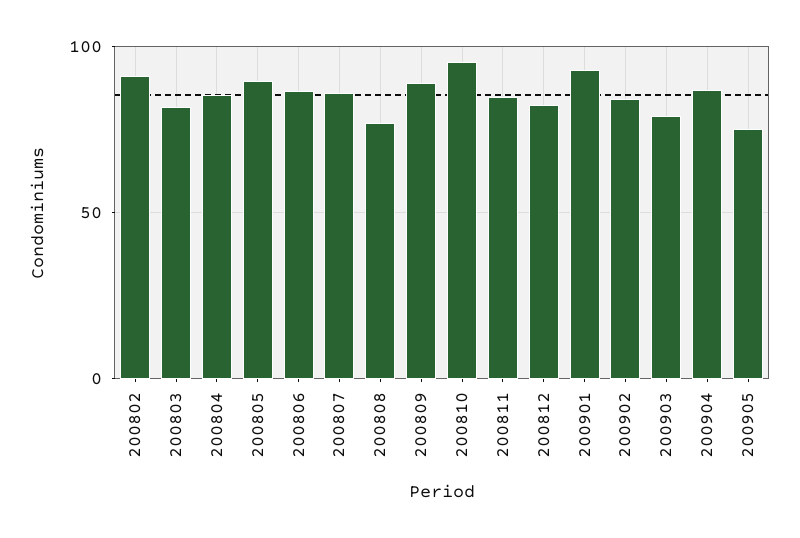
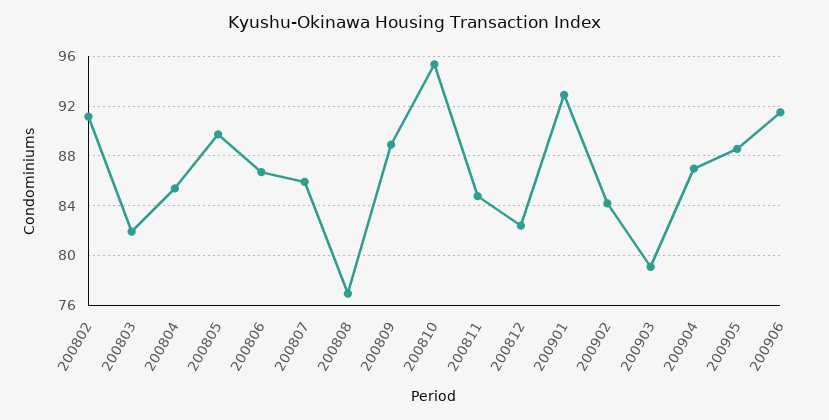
200905: 75 -> 88.5
200906: none -> 91.5

